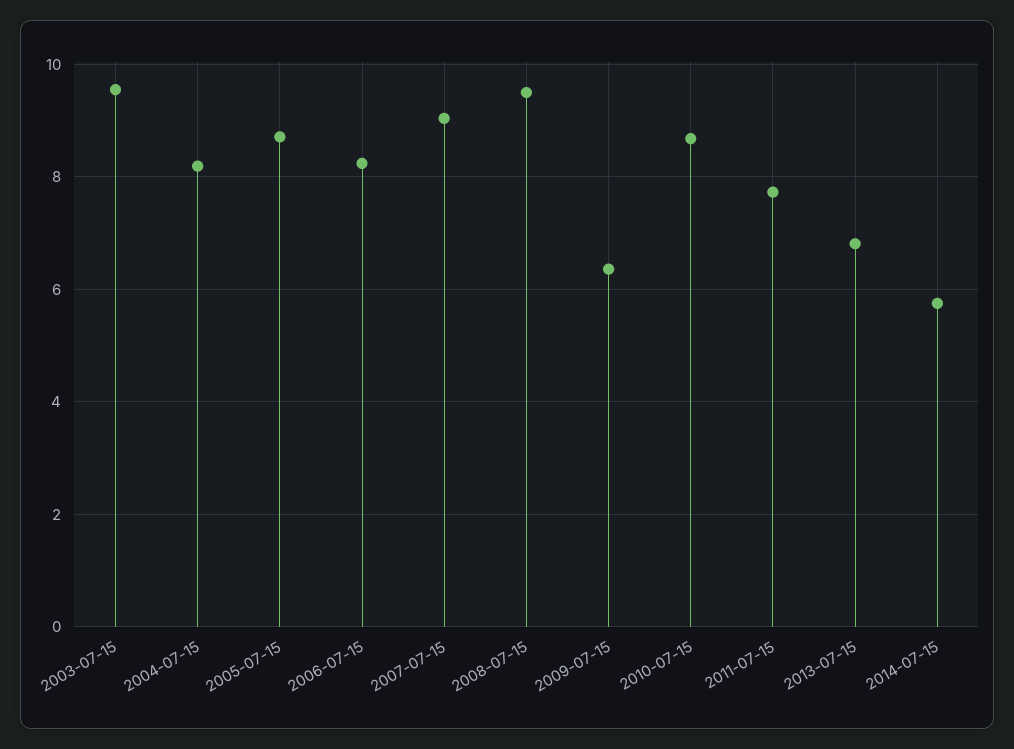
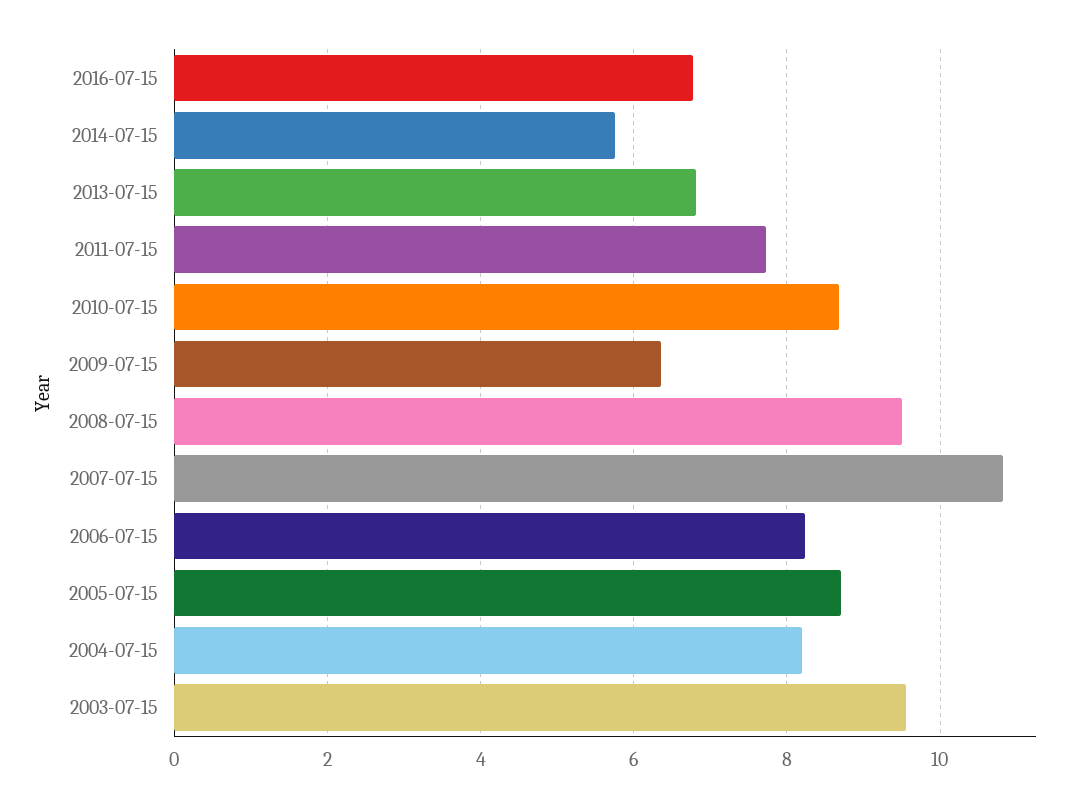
2007-07-15: 9 -> 10.8
2016-07-15: none -> 6.8

